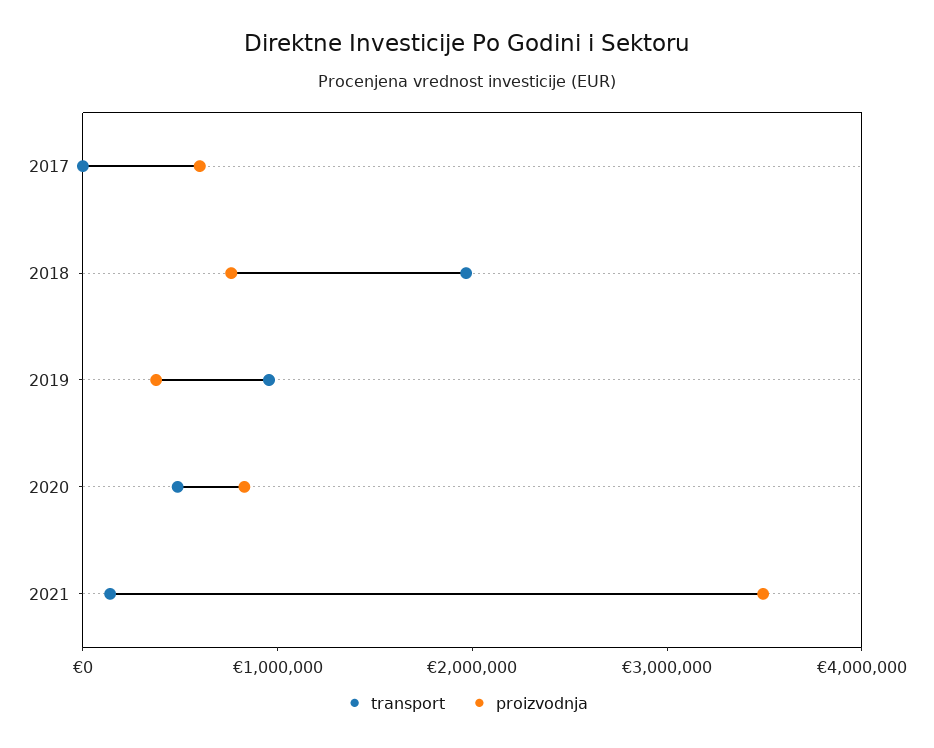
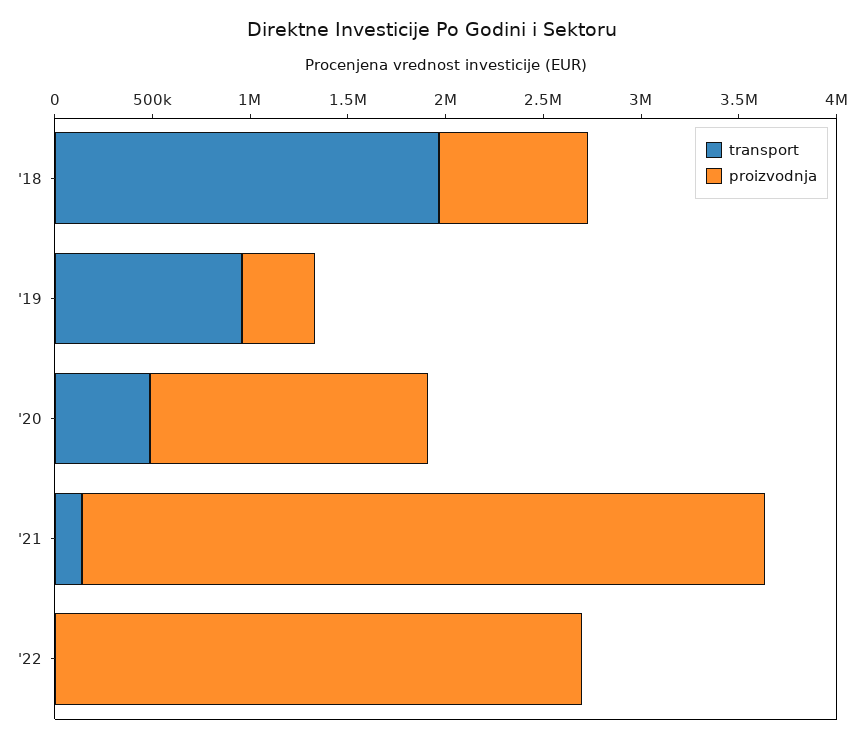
transport, 2017: 0 -> none
proizvodnja, 2017: 600000 -> none
proizvodnja, 2020: 800000 -> 1400000
transport, '22: none -> 0
proizvodnja, '22: none -> 2700000

